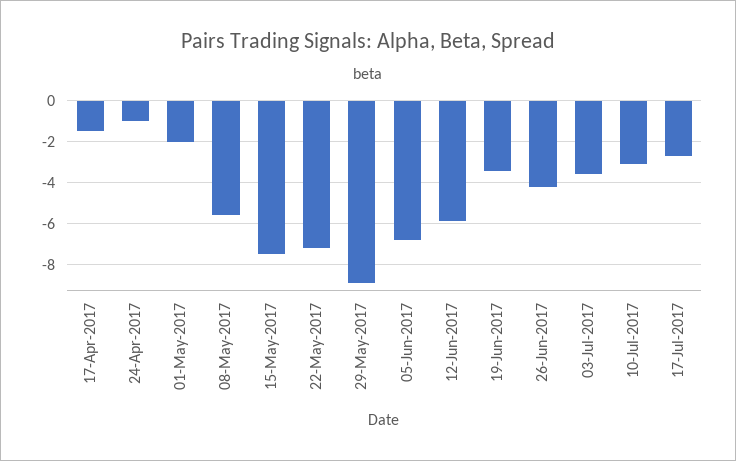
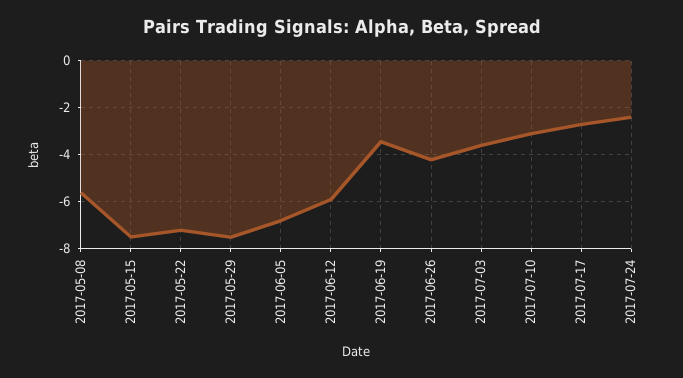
17-Apr-2017: -1.5 -> none
24-Apr-2017: -1 -> none
01-May-2017: -2 -> none
29-May-2017: -9 -> -7.5
2017-07-24: none -> -2.5

